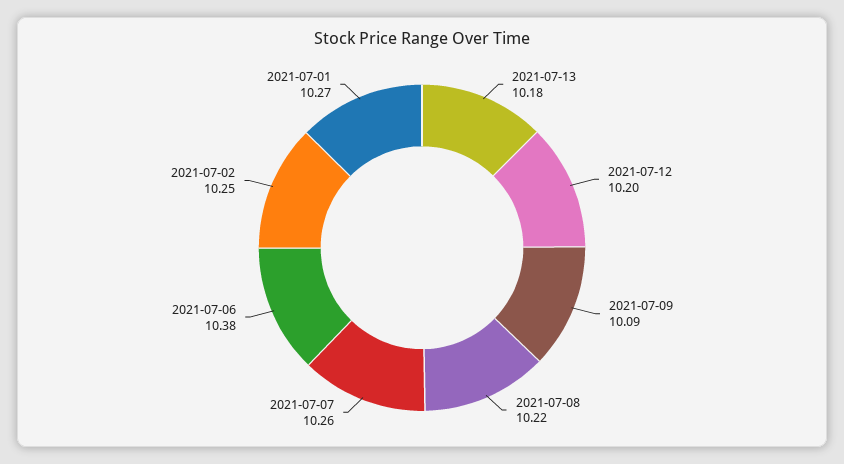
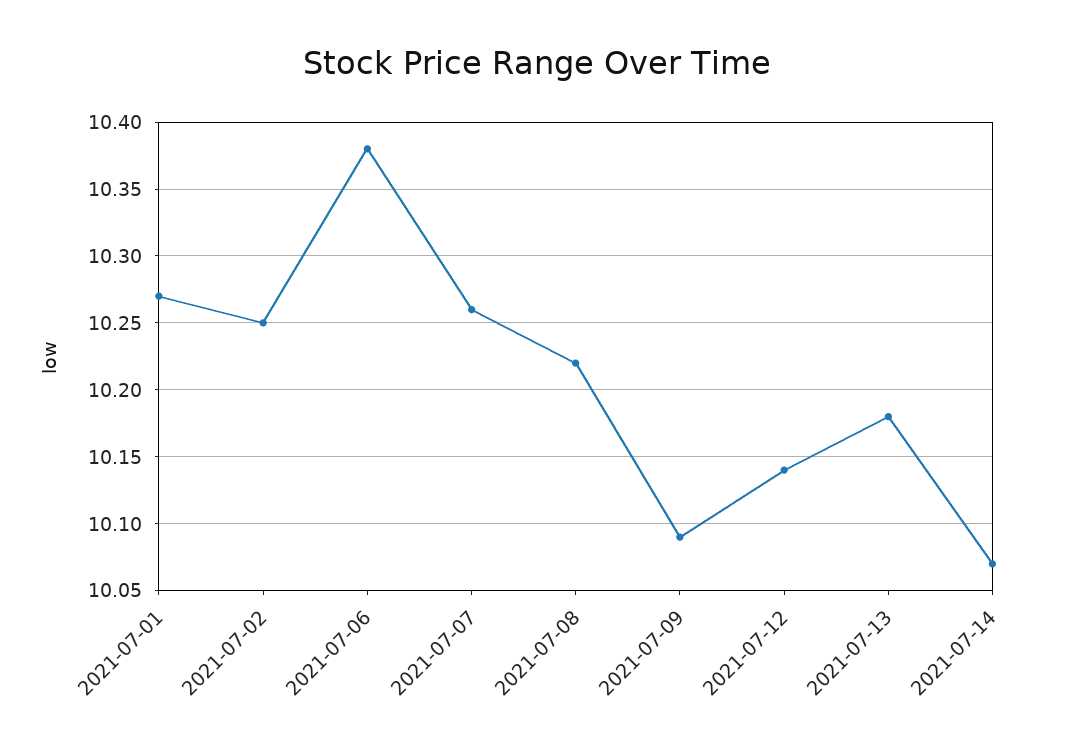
2021-07-12: 10.2 -> 10.14
2021-07-14: none -> 10.07

